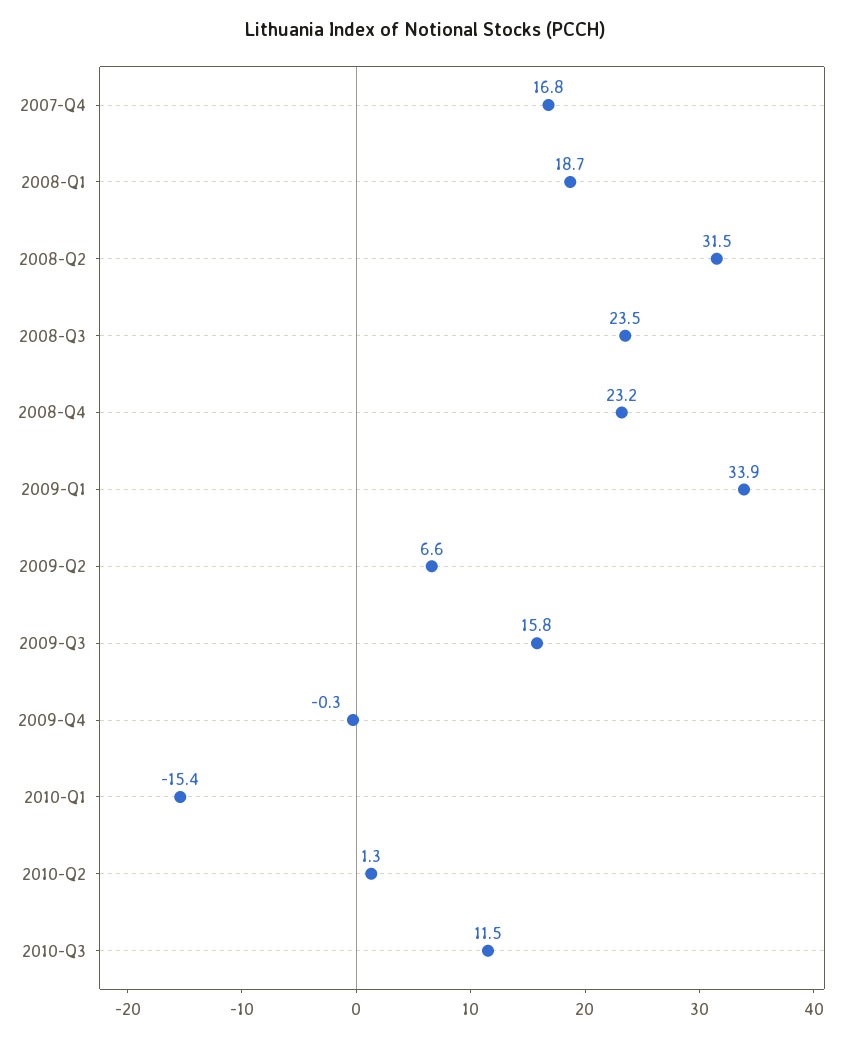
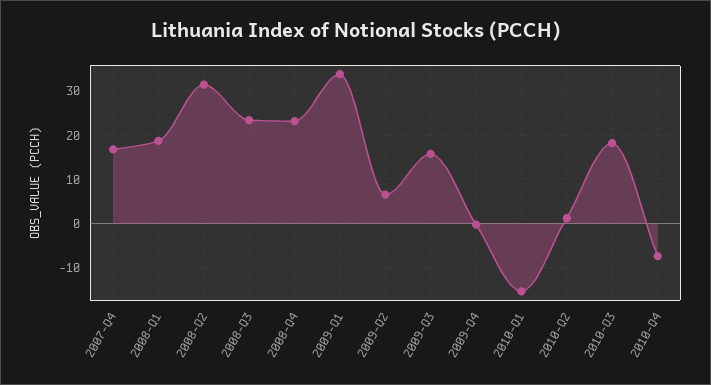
2010-Q3: 11.5 -> 18
2010-Q4: none -> -8

